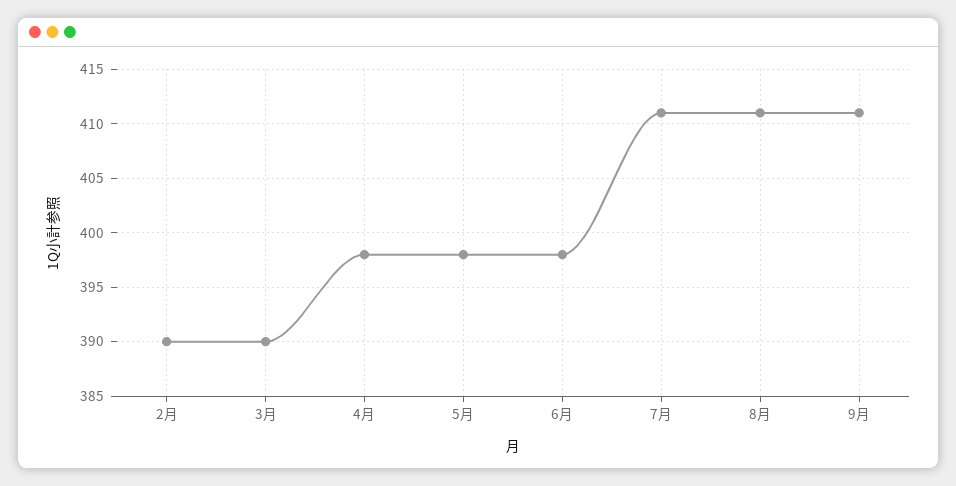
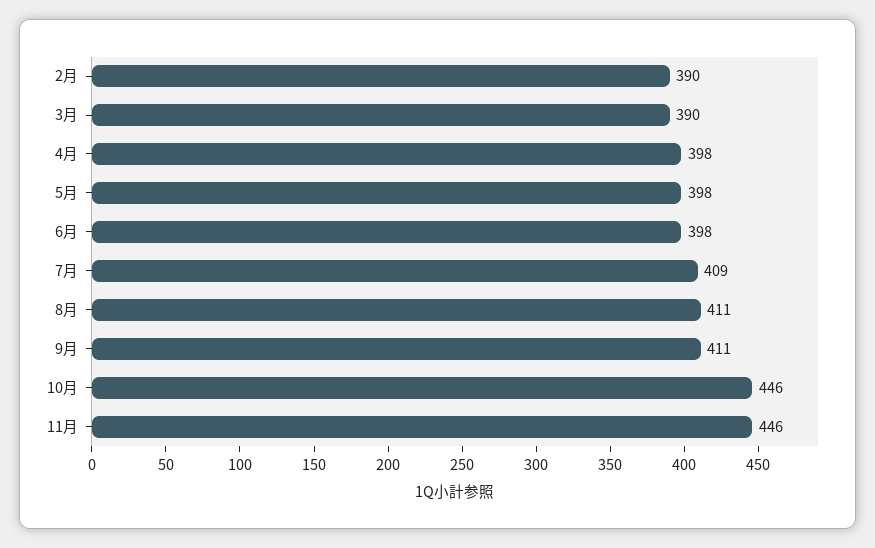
7月: 411 -> 409
10月: none -> 446
11月: none -> 446

